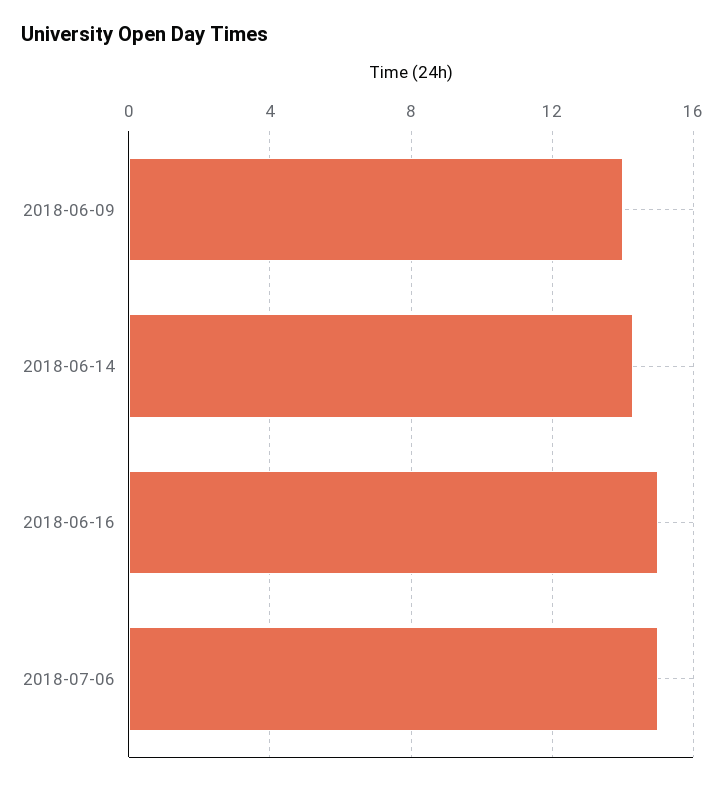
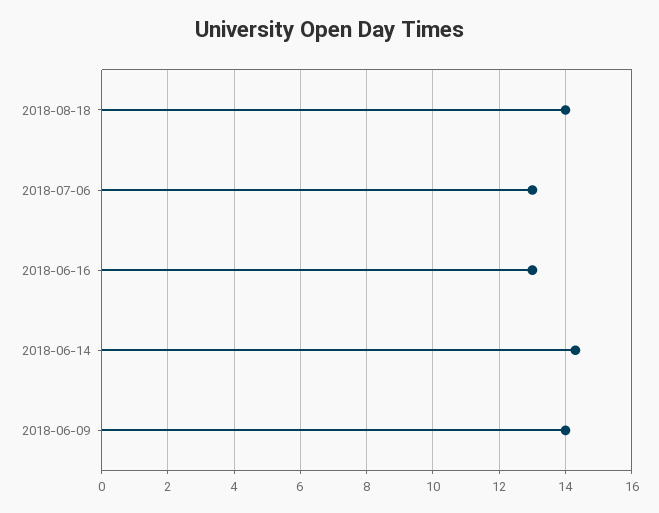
2018-06-16: 15 -> 13
2018-07-06: 15 -> 13
2018-08-18: none -> 14

